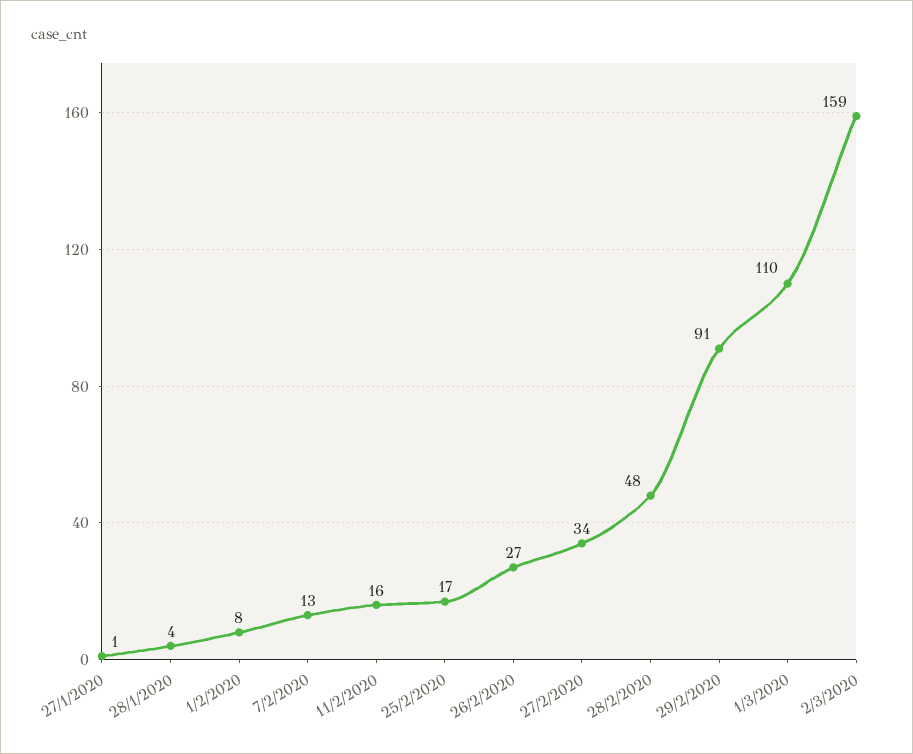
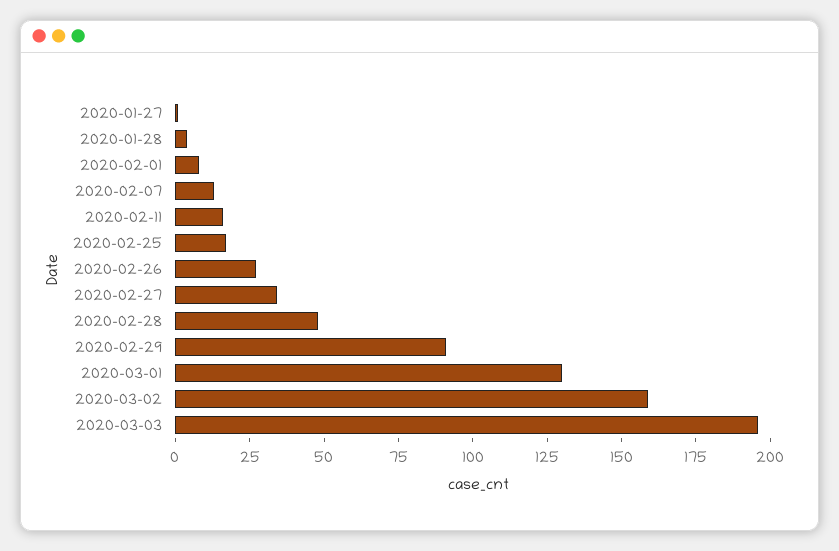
1/3/2020: 110 -> 130
2020-03-03: none -> 195

